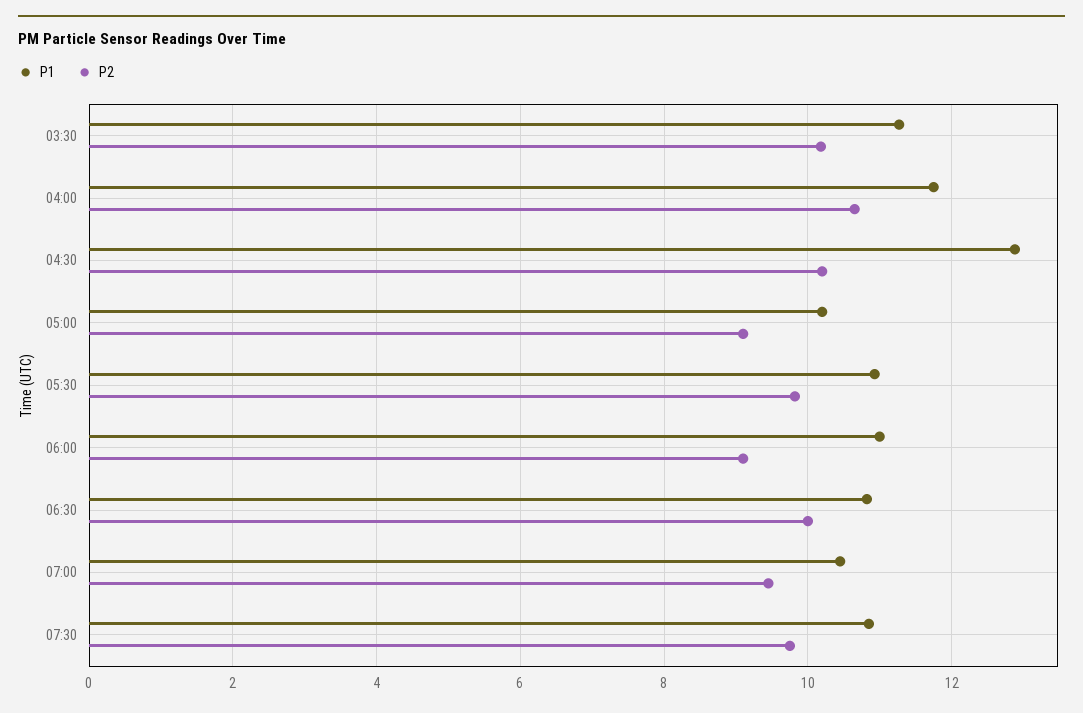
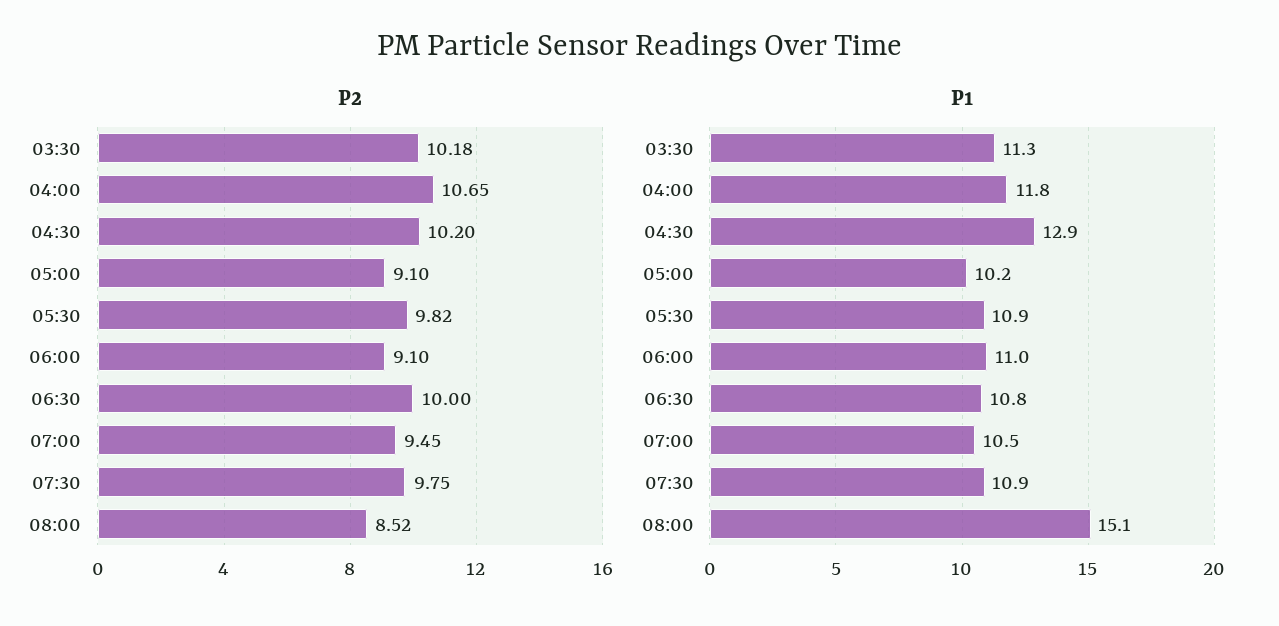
P2, 08:00: none -> 8.52
P1, 08:00: none -> 15.1

